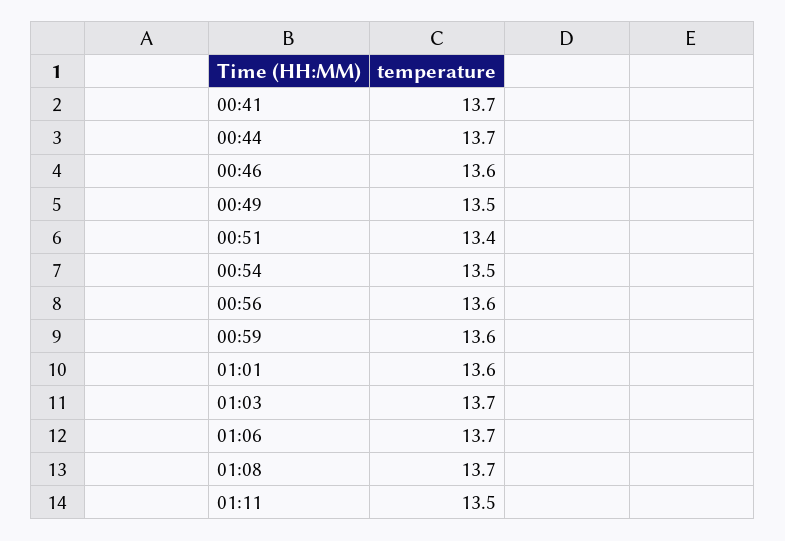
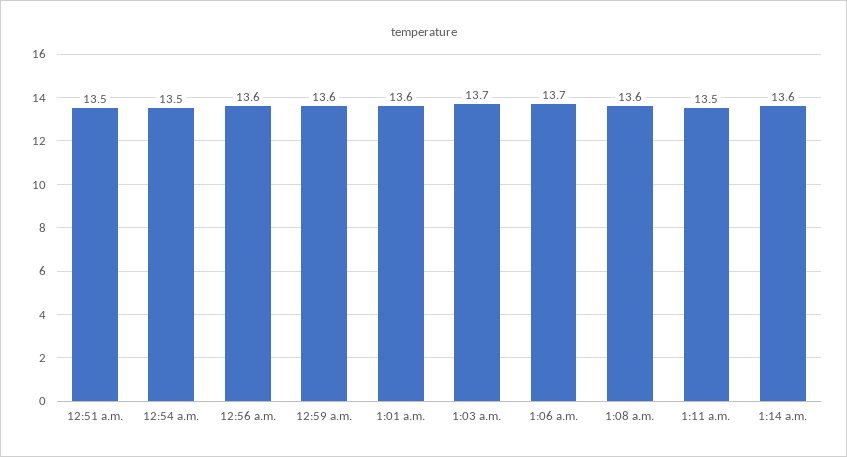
00:41: 13.7 -> none
00:44: 13.7 -> none
00:46: 13.6 -> none
00:49: 13.5 -> none
00:51: 13.4 -> 13.5
01:08: 13.7 -> 13.6
1:14 a.m.: none -> 13.6

